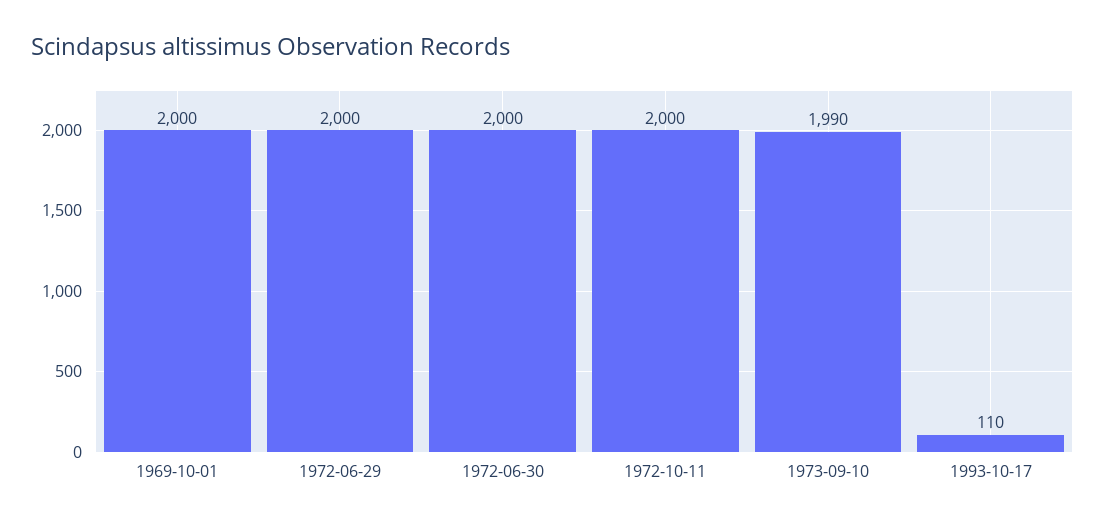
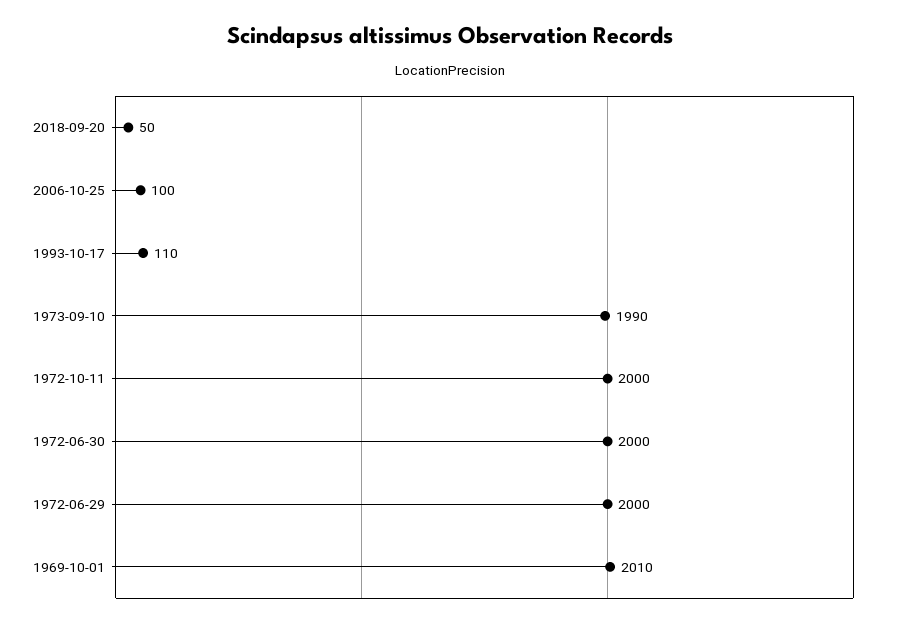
1969-10-01: 2000 -> 2010
2018-09-20: none -> 50
2006-10-25: none -> 100

